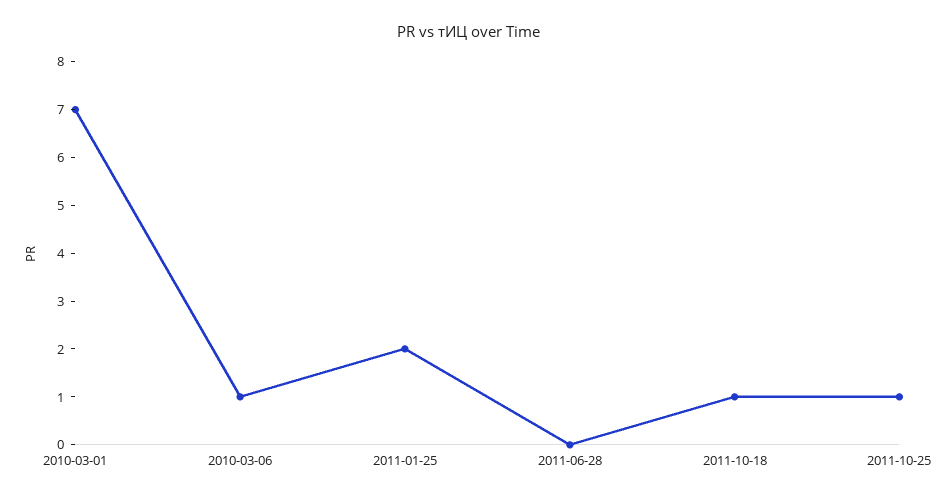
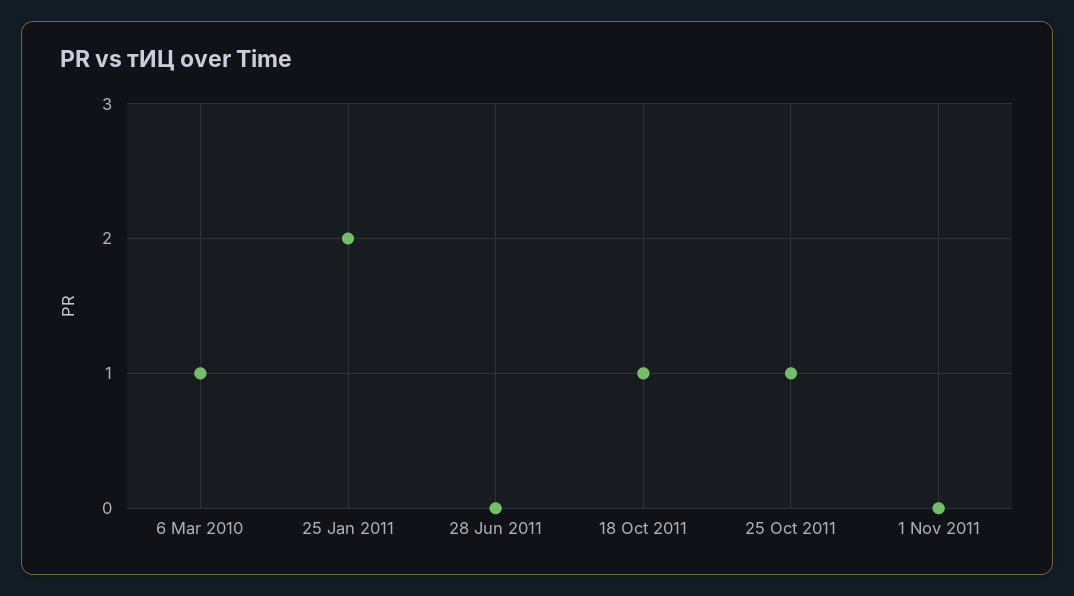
2010-03-01: 7 -> none
1 Nov 2011: none -> 0

